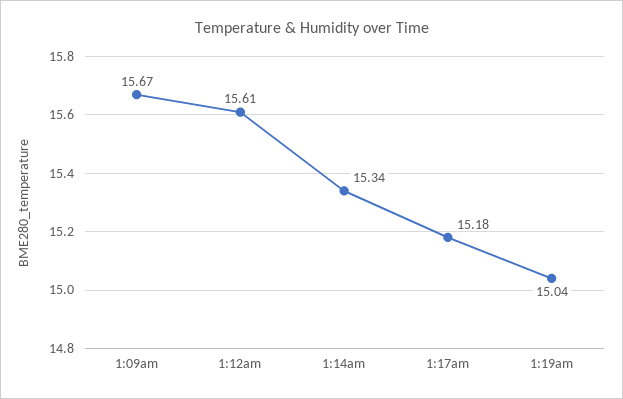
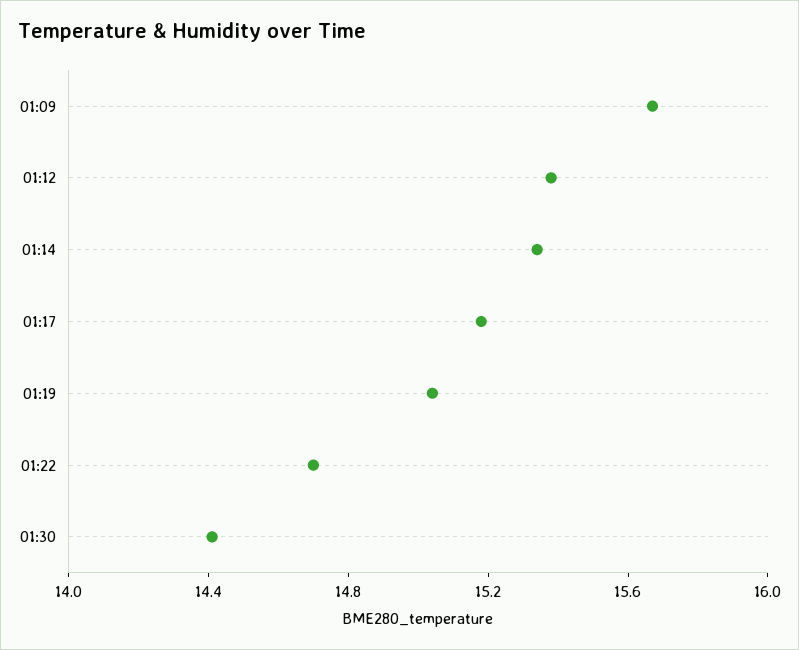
1:12am: 15.61 -> 15.4
01:22: none -> 14.7
01:30: none -> 14.4

